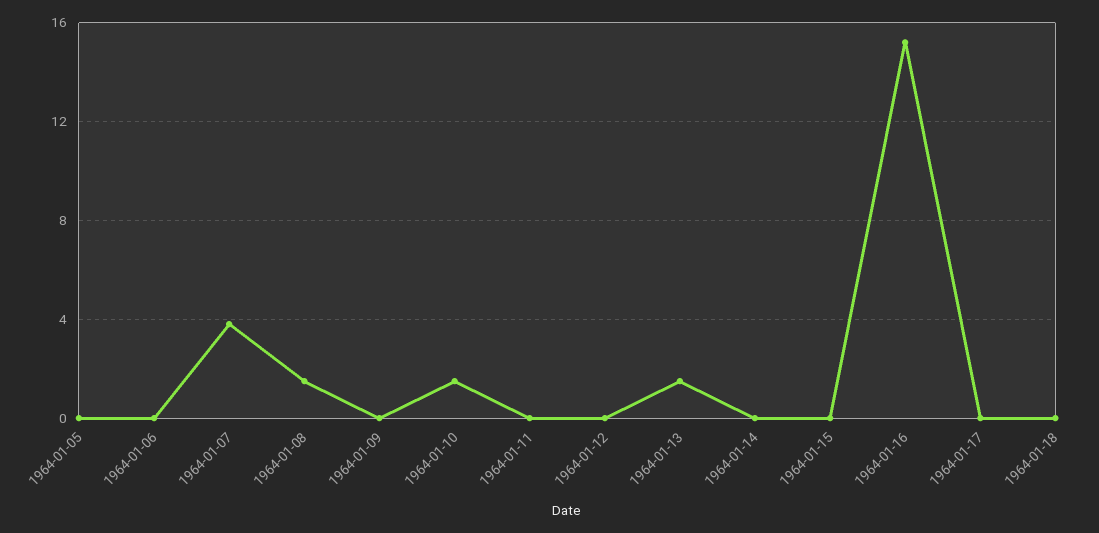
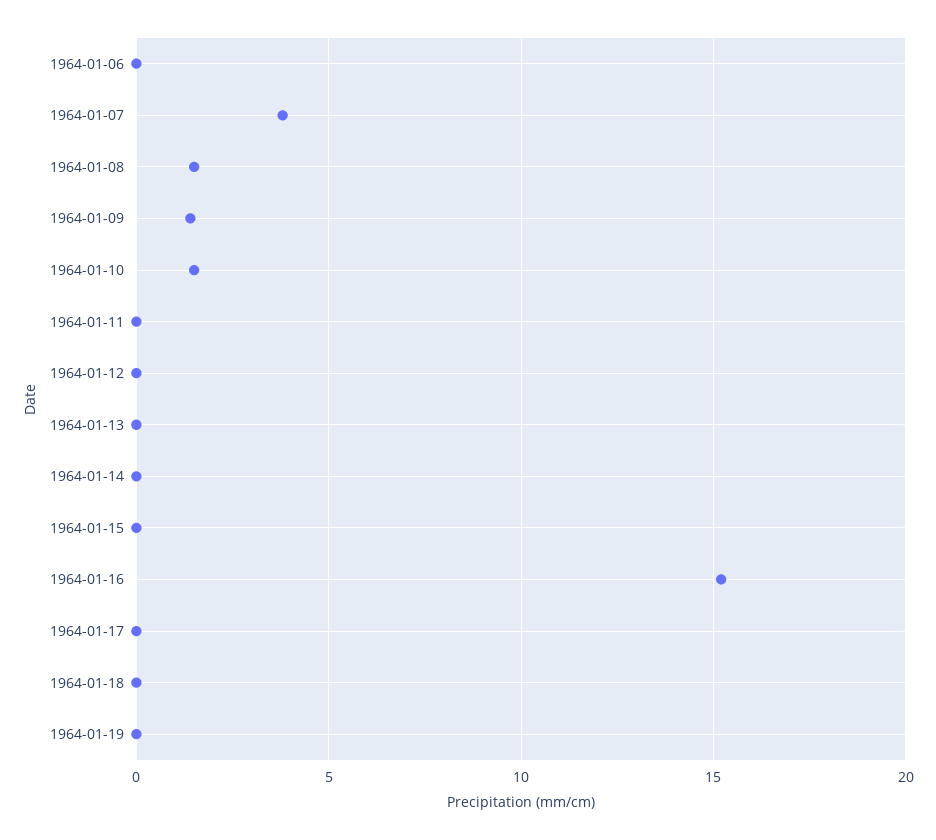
1964-01-05: 0 -> none
1964-01-09: 0 -> 1.5
1964-01-13: 1.5 -> 0
1964-01-19: none -> 0

